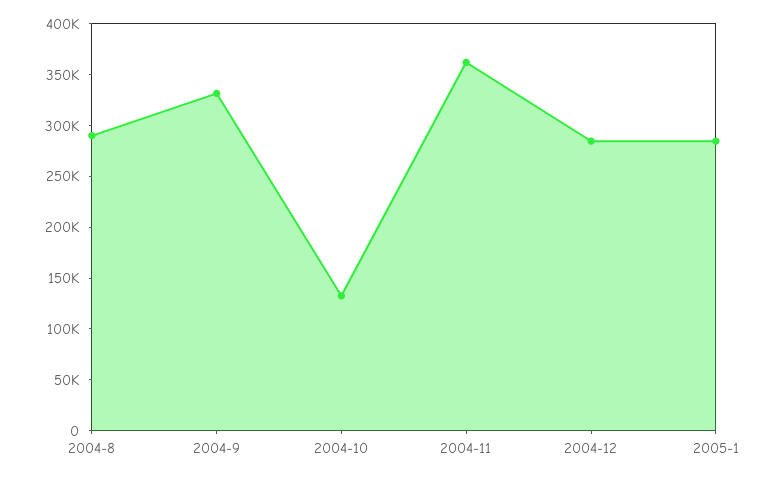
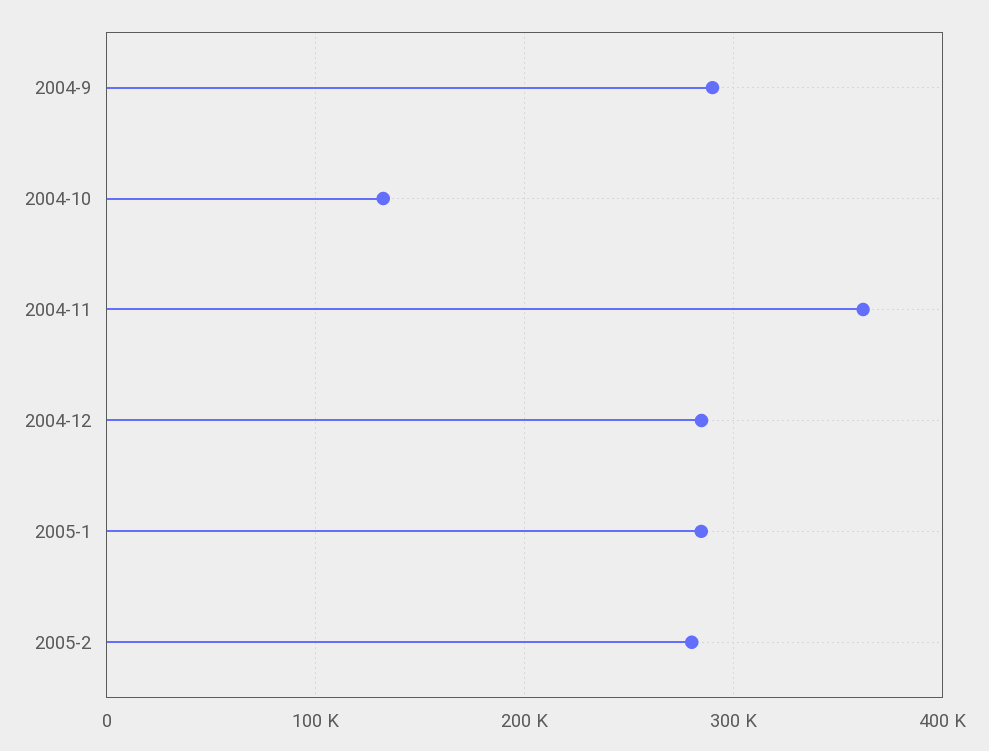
2004-8: 290000 -> none
2004-9: 330000 -> 290000
2005-2: none -> 280000

